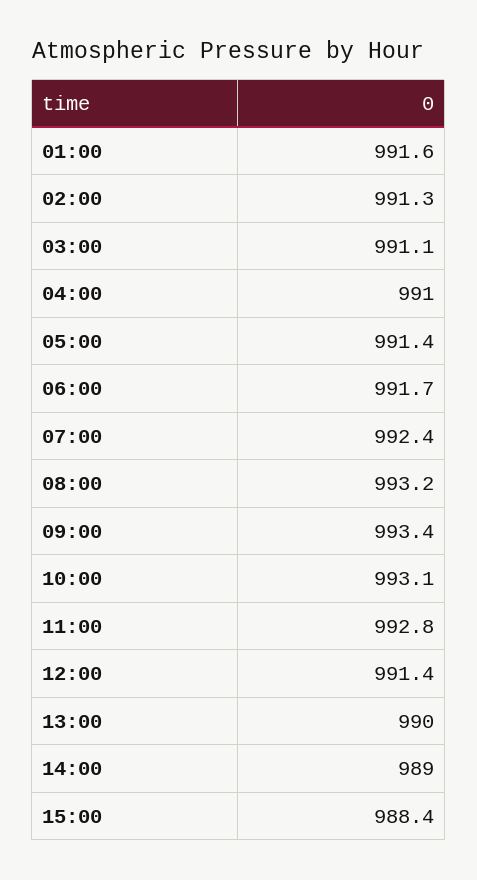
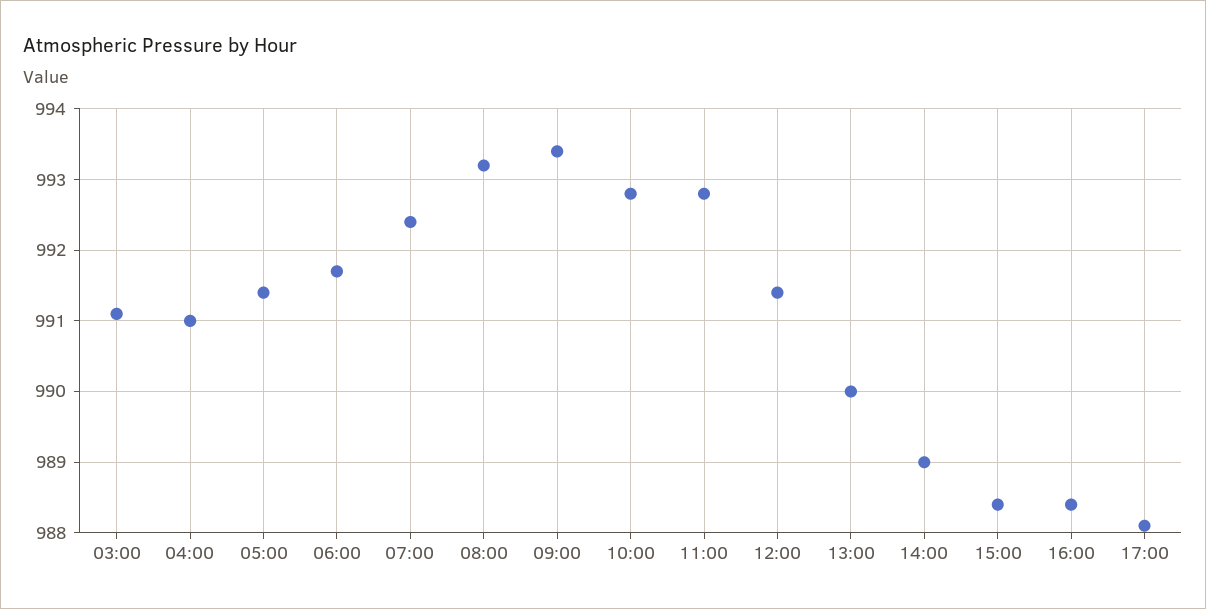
01:00: 991.6 -> none
02:00: 991.3 -> none
10:00: 993.1 -> 992.8
16:00: none -> 988.4
17:00: none -> 988.1

